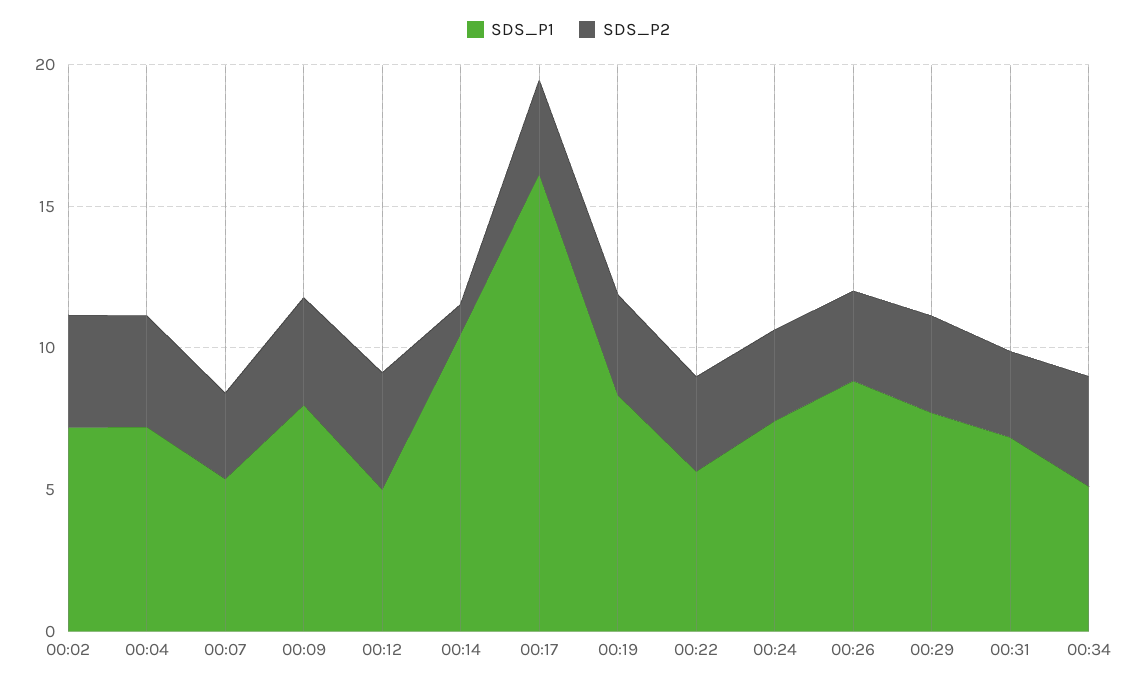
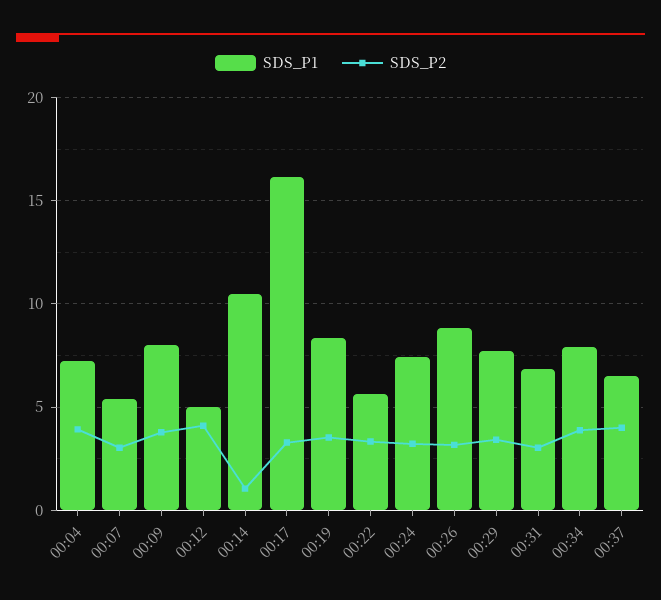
SDS_P1, 00:02: 7 -> none
SDS_P2, 00:02: 4 -> none
SDS_P1, 00:34: 5 -> 8
SDS_P1, 00:37: none -> 6.5
SDS_P2, 00:37: none -> 4

